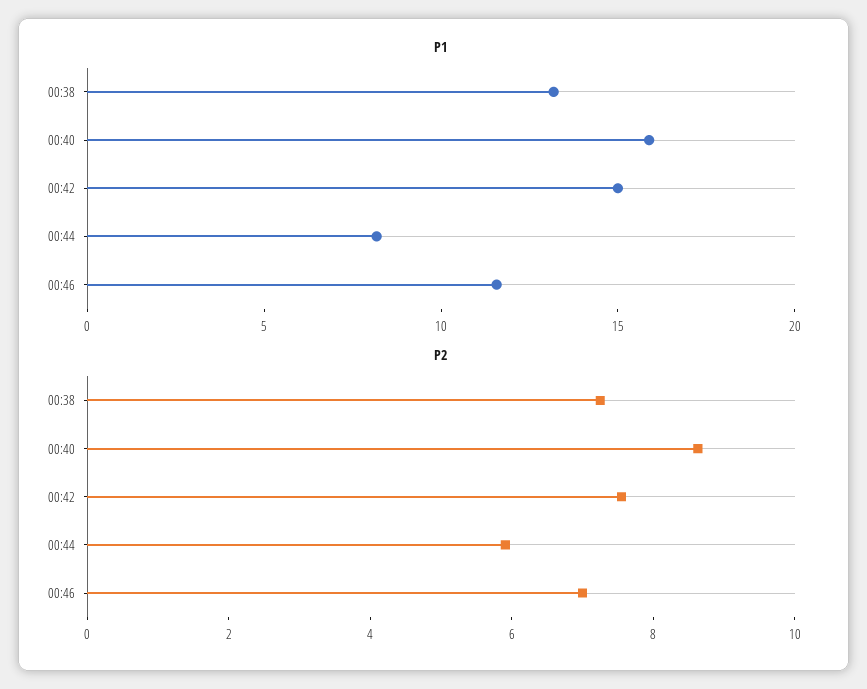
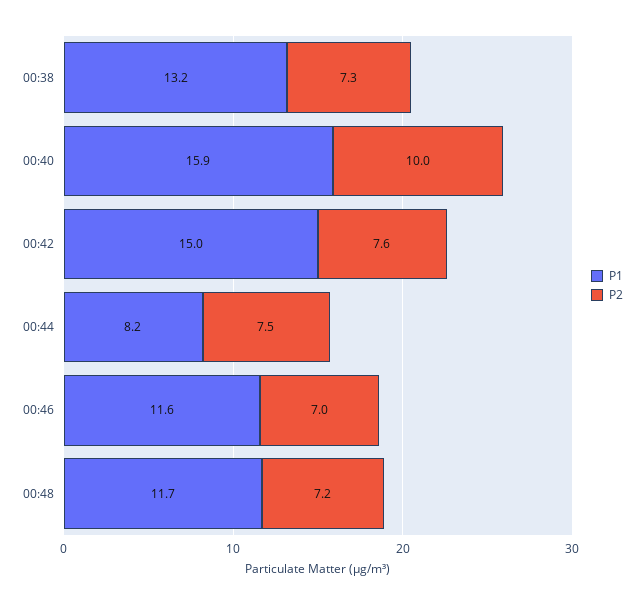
P2, 00:40: 8.5 -> 10
P2, 00:44: 6 -> 7.5
P1, 00:48: none -> 11.7
P2, 00:48: none -> 7.2

